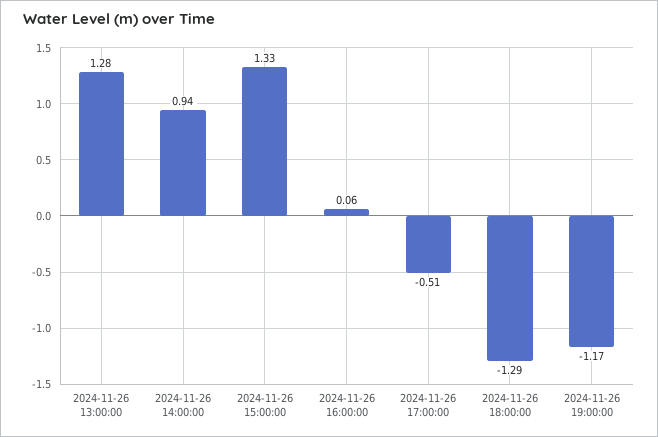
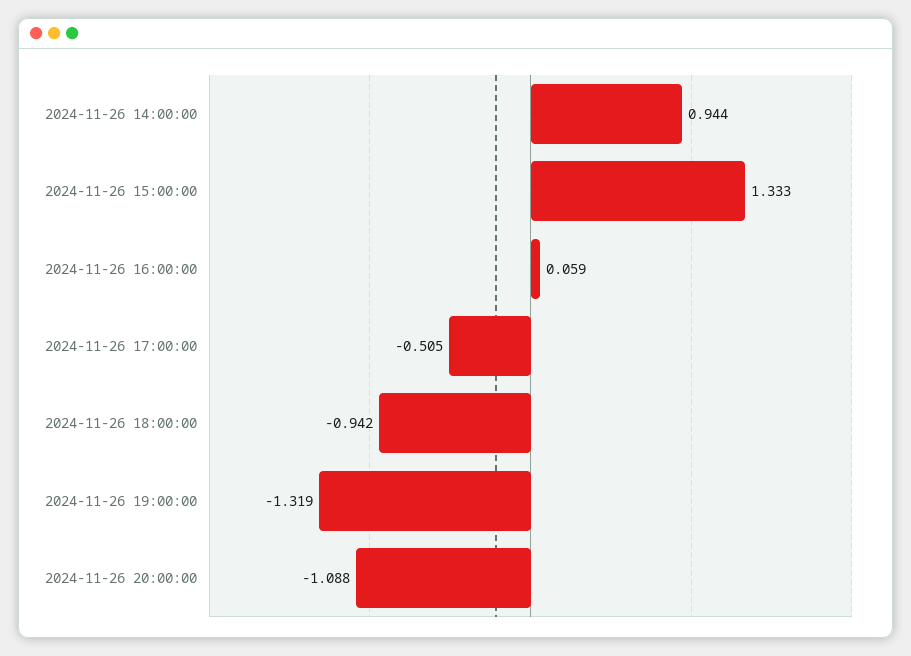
2024-11-26 13:00:00: 1.28 -> none
2024-11-26 18:00:00: -1.29 -> -0.942
2024-11-26 19:00:00: -1.17 -> -1.319
2024-11-26 20:00:00: none -> -1.088

